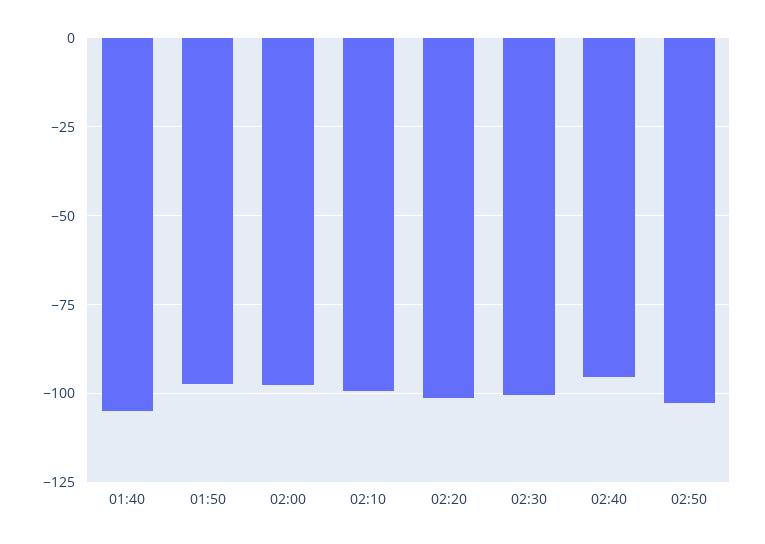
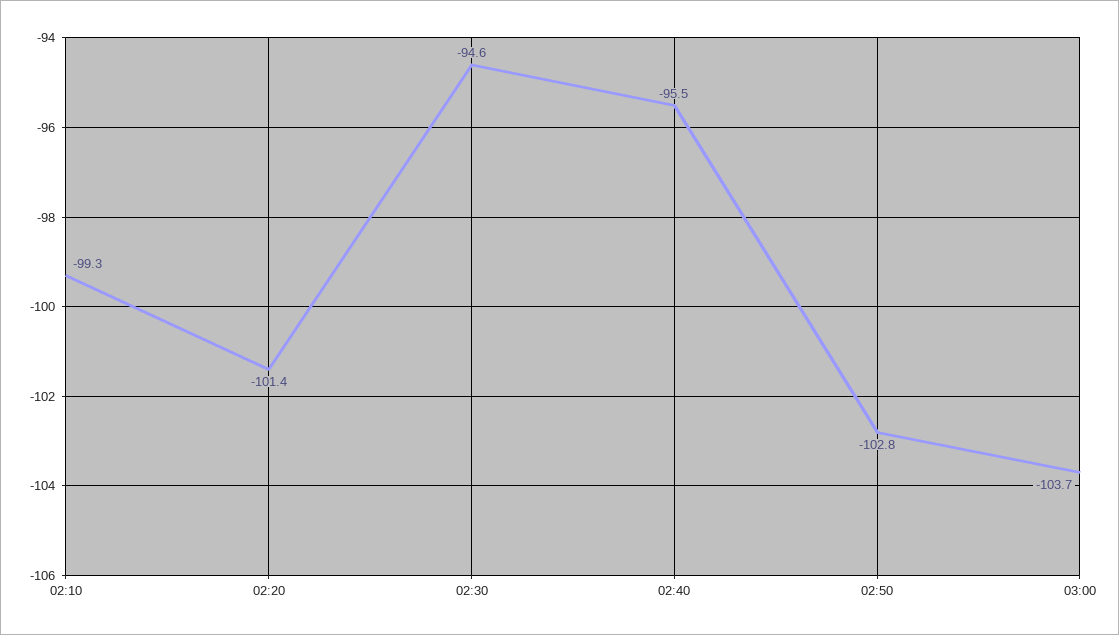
01:40: -105 -> none
01:50: -97.5 -> none
02:00: -97.5 -> none
02:30: -100 -> -94.6
03:00: none -> -103.7

